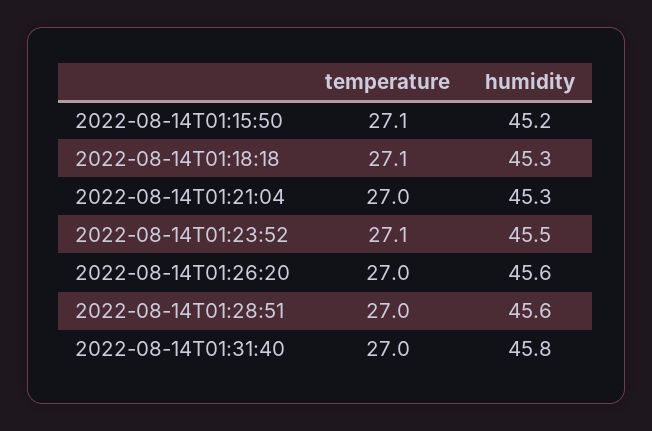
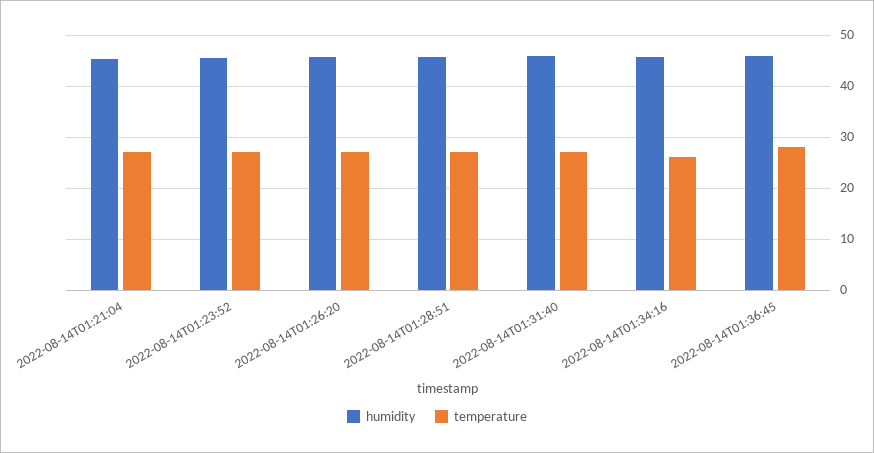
temperature, 2022-08-14T01:15:50: 27.1 -> none
humidity, 2022-08-14T01:15:50: 45.2 -> none
temperature, 2022-08-14T01:18:18: 27.1 -> none
humidity, 2022-08-14T01:18:18: 45.3 -> none
humidity, 2022-08-14T01:34:16: none -> 46
temperature, 2022-08-14T01:34:16: none -> 26
humidity, 2022-08-14T01:36:45: none -> 46
temperature, 2022-08-14T01:36:45: none -> 28

